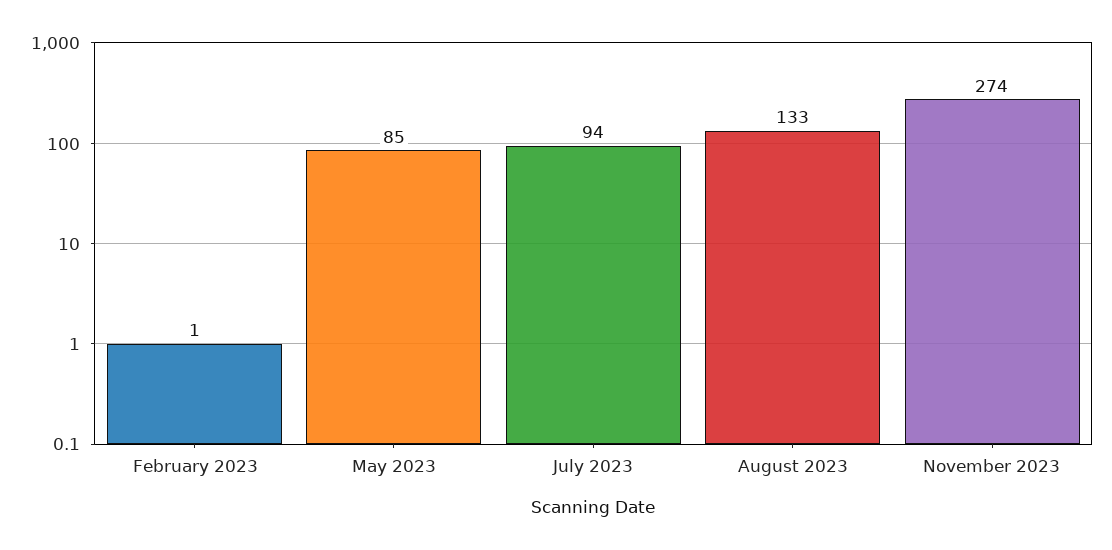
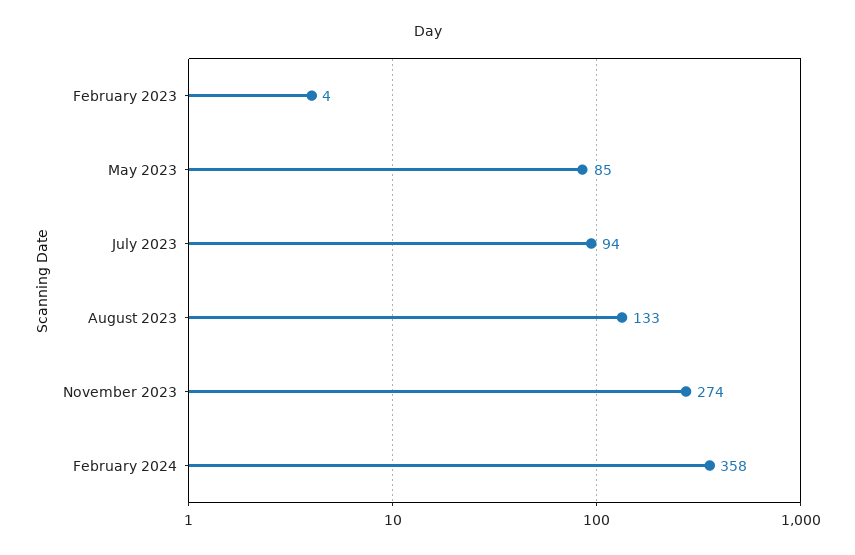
February 2023: 1 -> 4
February 2024: none -> 358

